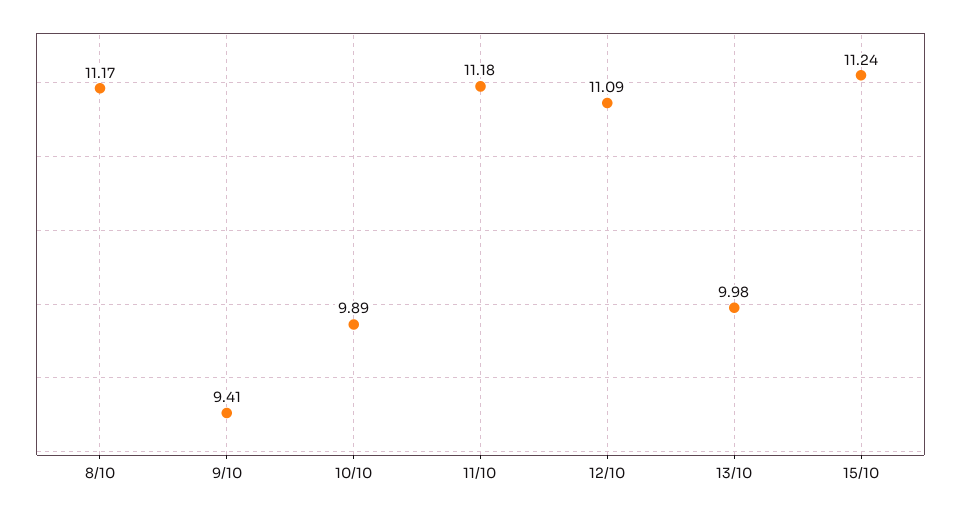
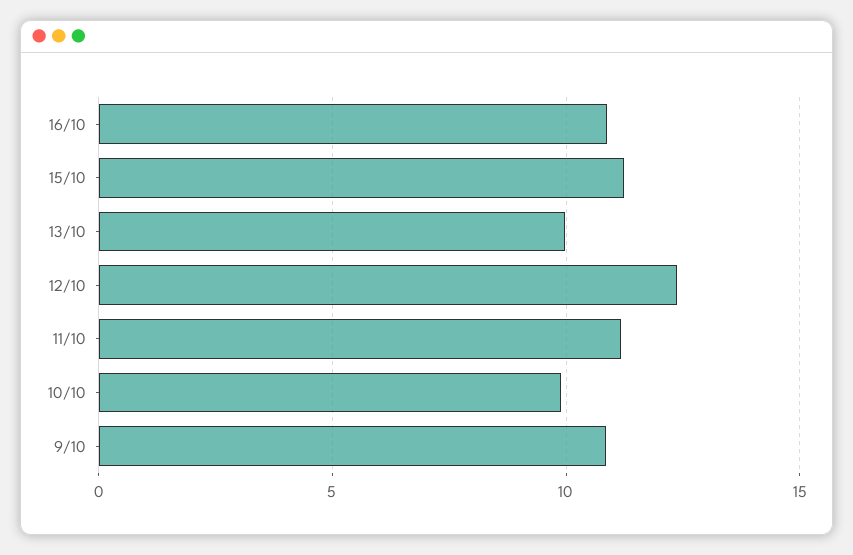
8/10: 11.17 -> none
9/10: 9.41 -> 11
12/10: 11.09 -> 12.5
16/10: none -> 11

